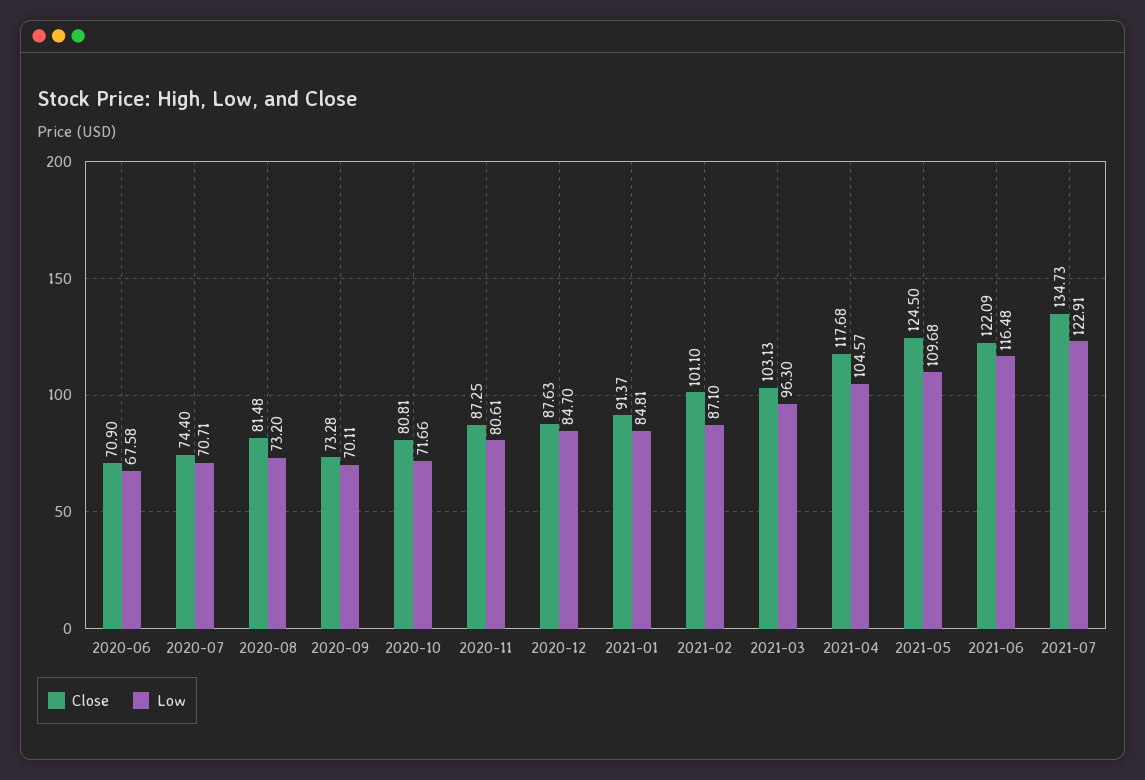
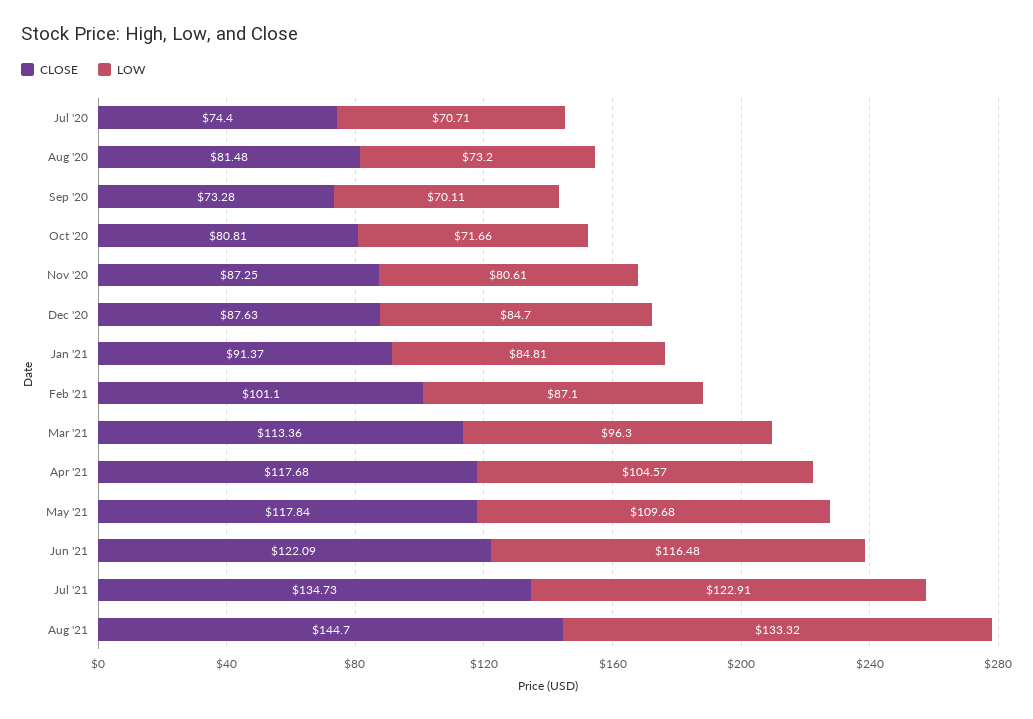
Close, 2020-06: 70.9 -> none
Low, 2020-06: 67.58 -> none
Close, 2021-03: 103.13 -> 113.36
Close, 2021-05: 124.5 -> 117.84
Close, Aug '21: none -> 144.7
Low, Aug '21: none -> 133.32

